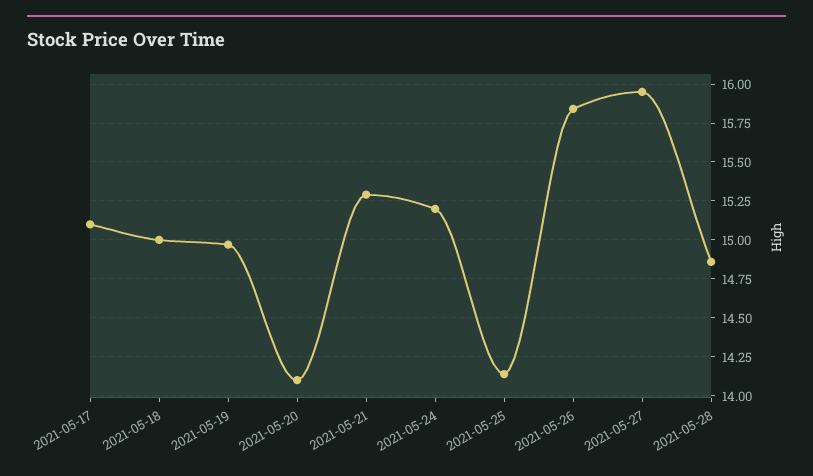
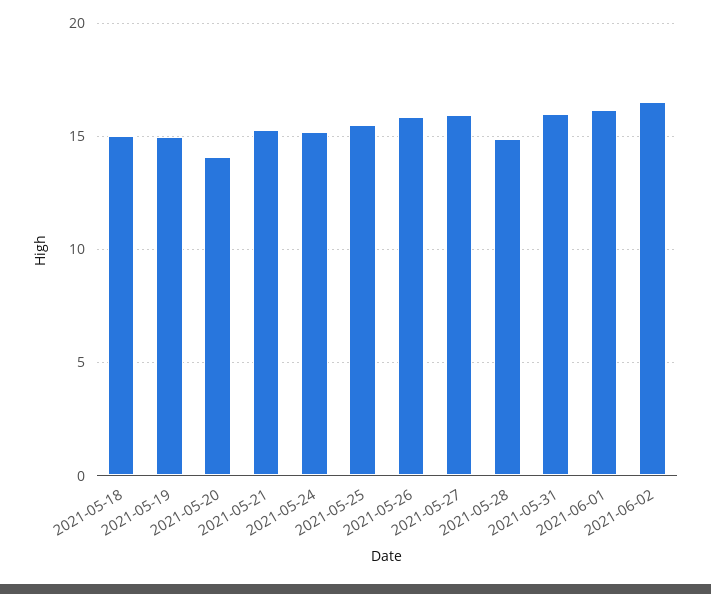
2021-05-17: 15.1 -> none
2021-05-25: 14.15 -> 15.5
2021-05-31: none -> 16
2021-06-01: none -> 16
2021-06-02: none -> 16.5

